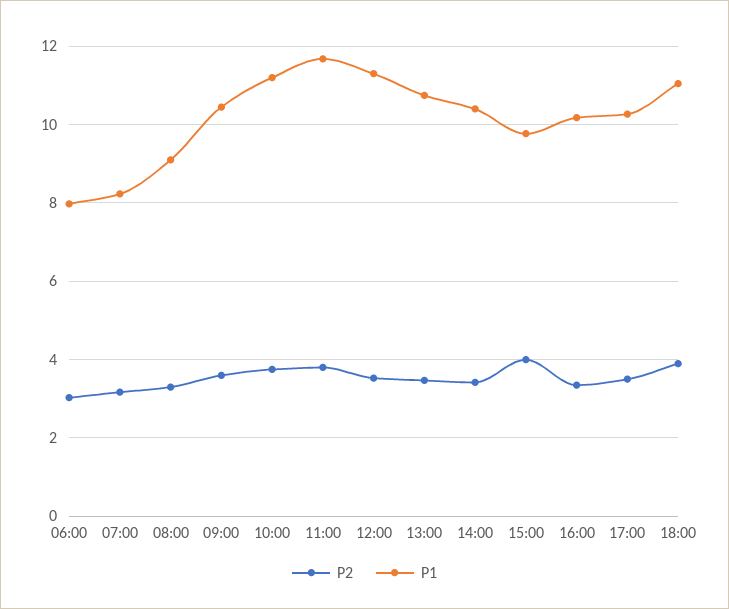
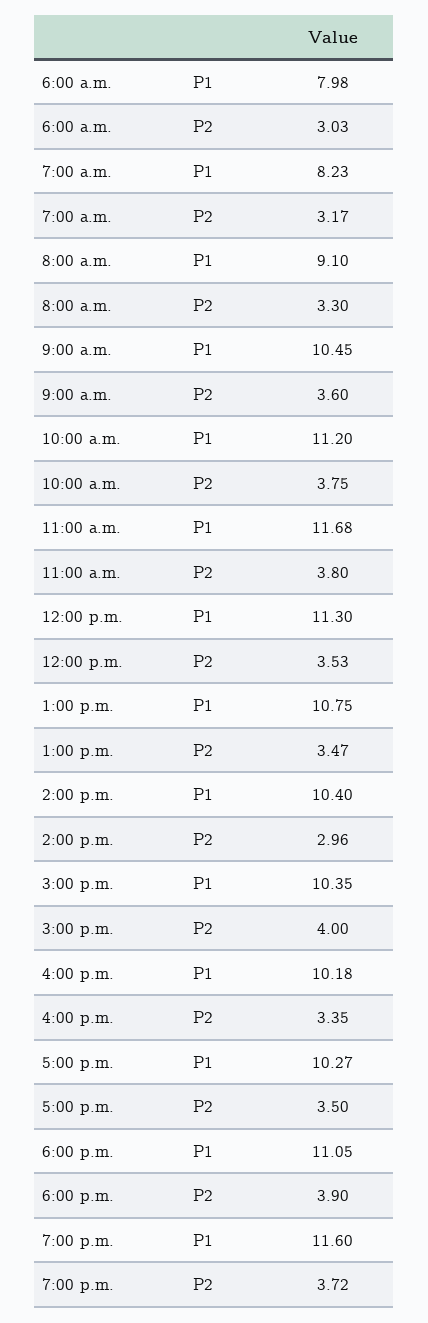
P2, 14:00: 3.4 -> 2.96
P1, 15:00: 9.8 -> 10.35
P1, 7:00 p.m.: none -> 11.6
P2, 7:00 p.m.: none -> 3.72

